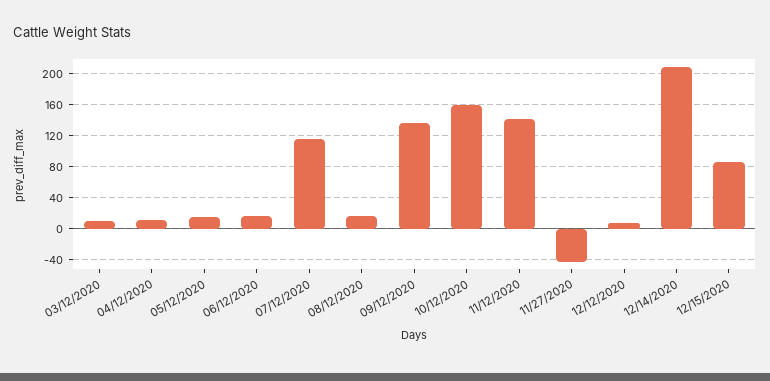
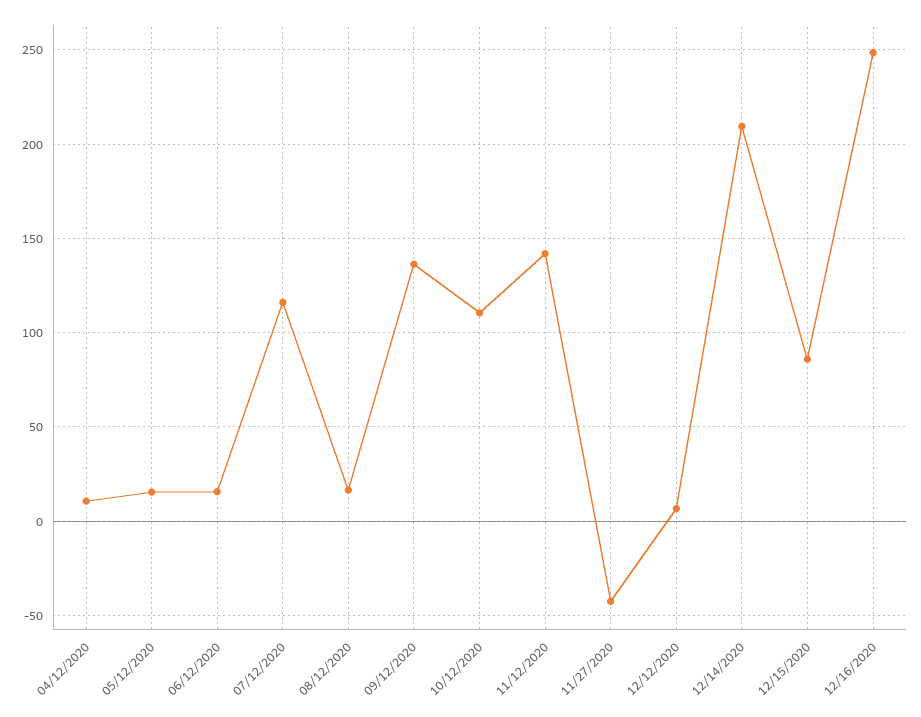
03/12/2020: 10 -> none
10/12/2020: 160 -> 110
12/16/2020: none -> 250

